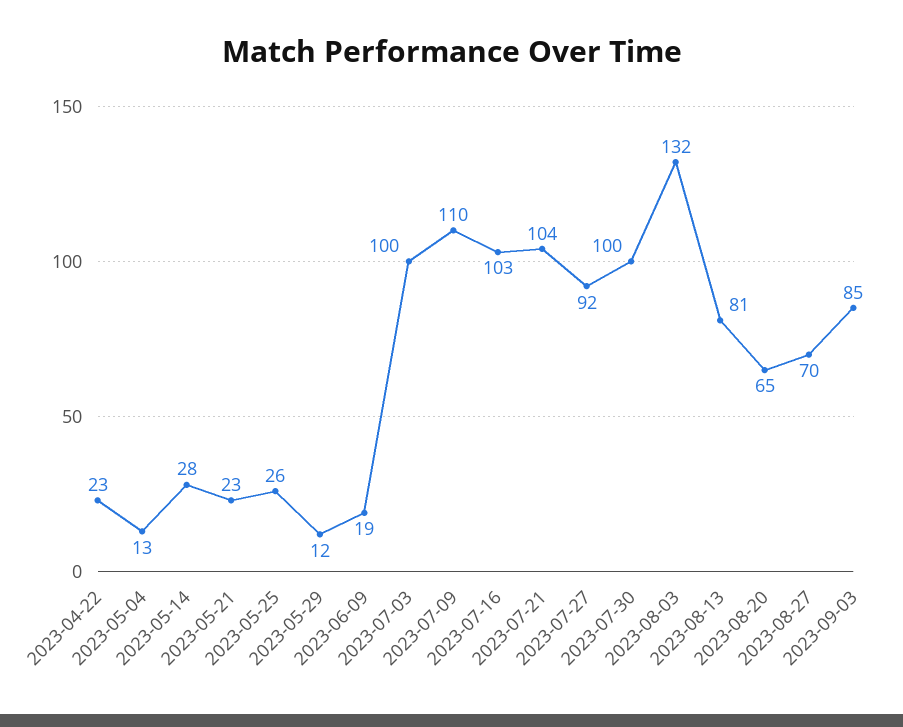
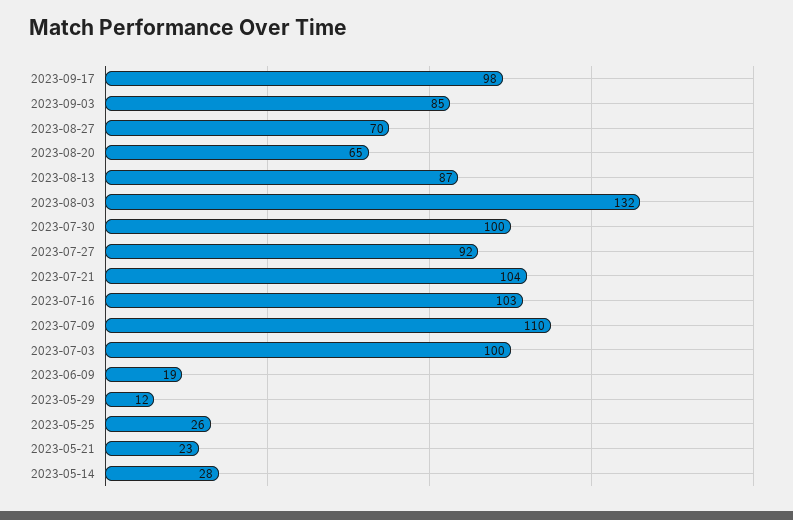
2023-04-22: 23 -> none
2023-05-04: 13 -> none
2023-08-13: 81 -> 87
2023-09-17: none -> 98

